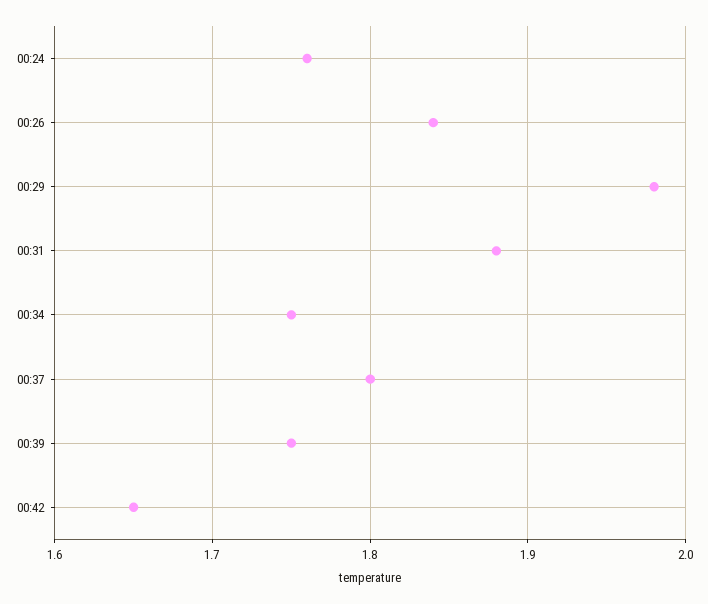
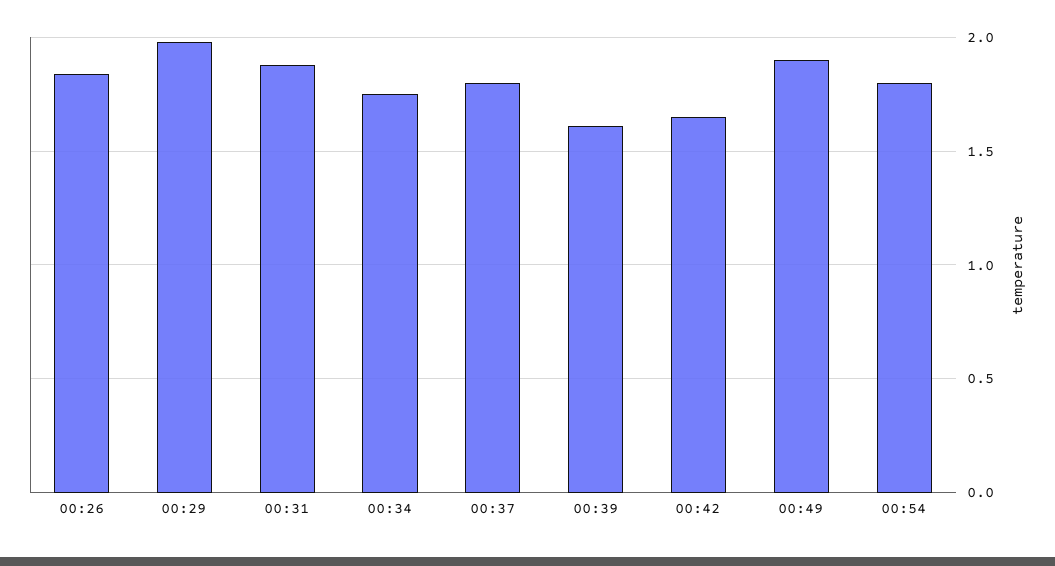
00:24: 1.76 -> none
00:39: 1.75 -> 1.6
00:49: none -> 1.9
00:54: none -> 1.8

